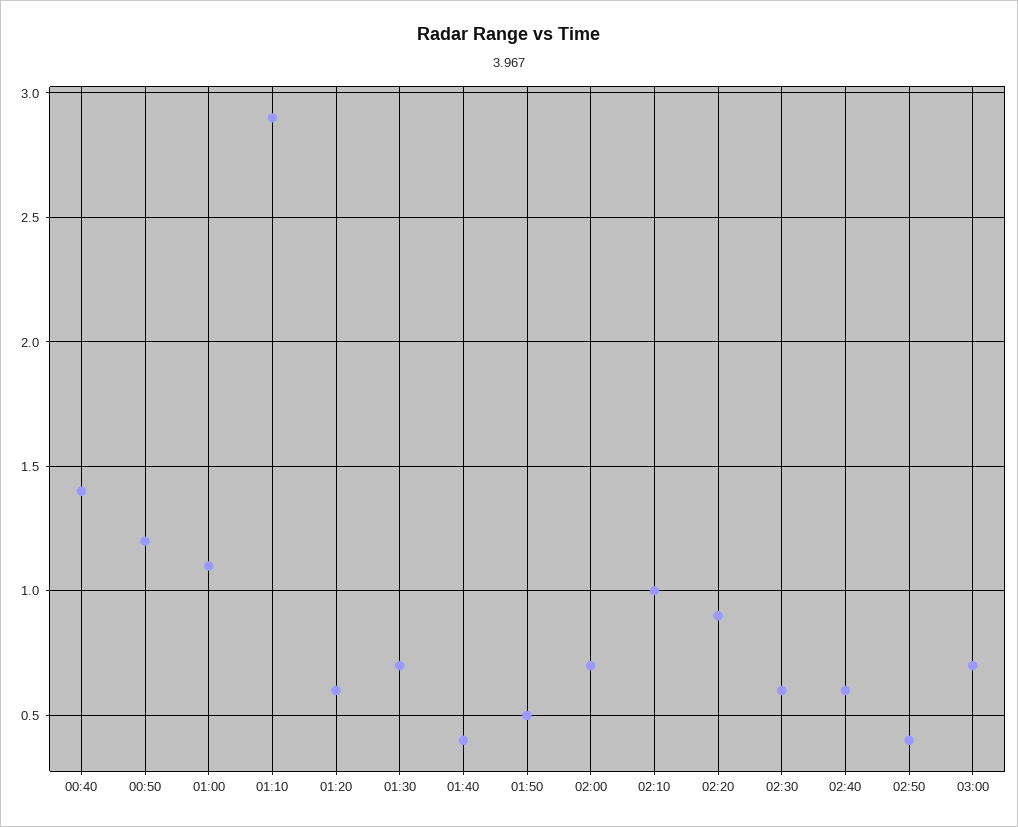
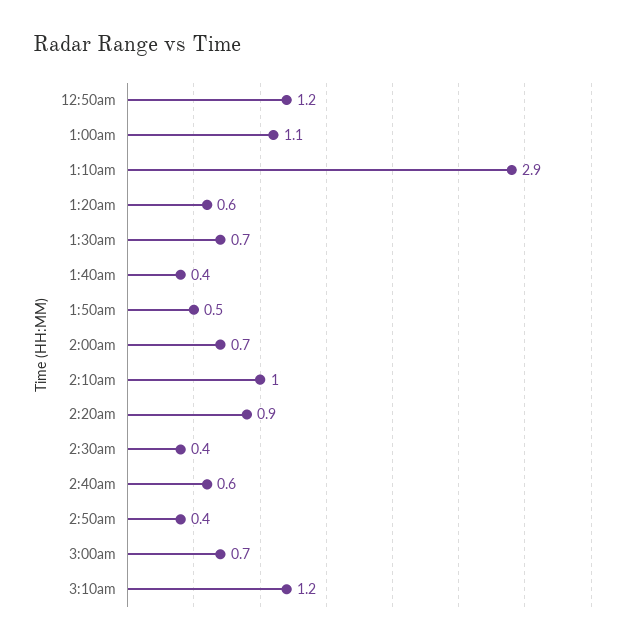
00:40: 1.4 -> none
02:30: 0.6 -> 0.4
3:10am: none -> 1.2

